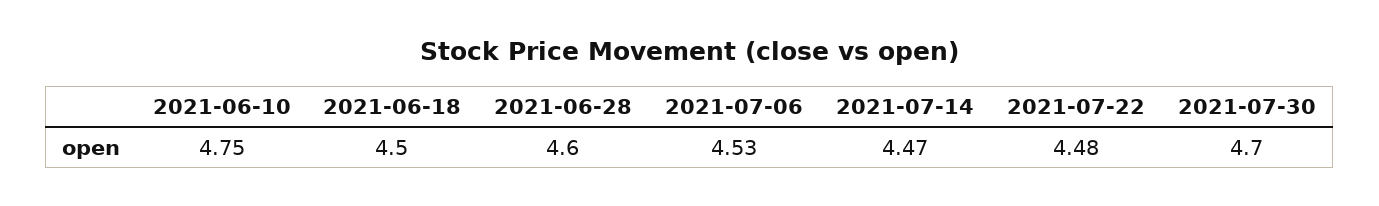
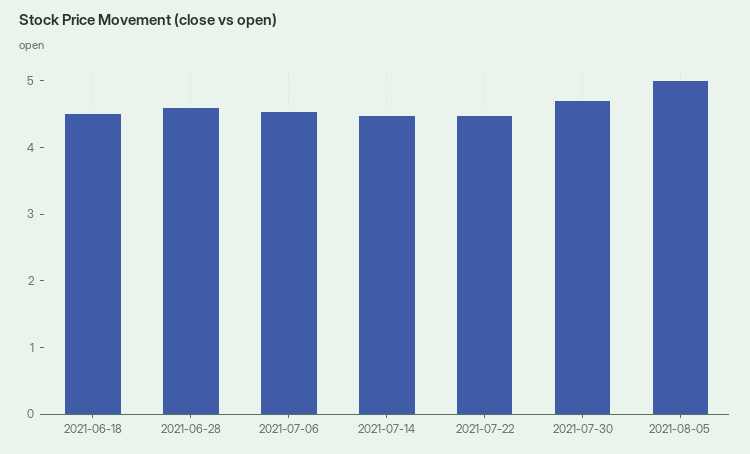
2021-06-10: 4.75 -> none
2021-08-05: none -> 5

